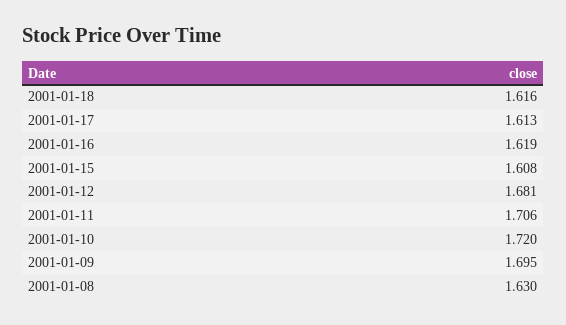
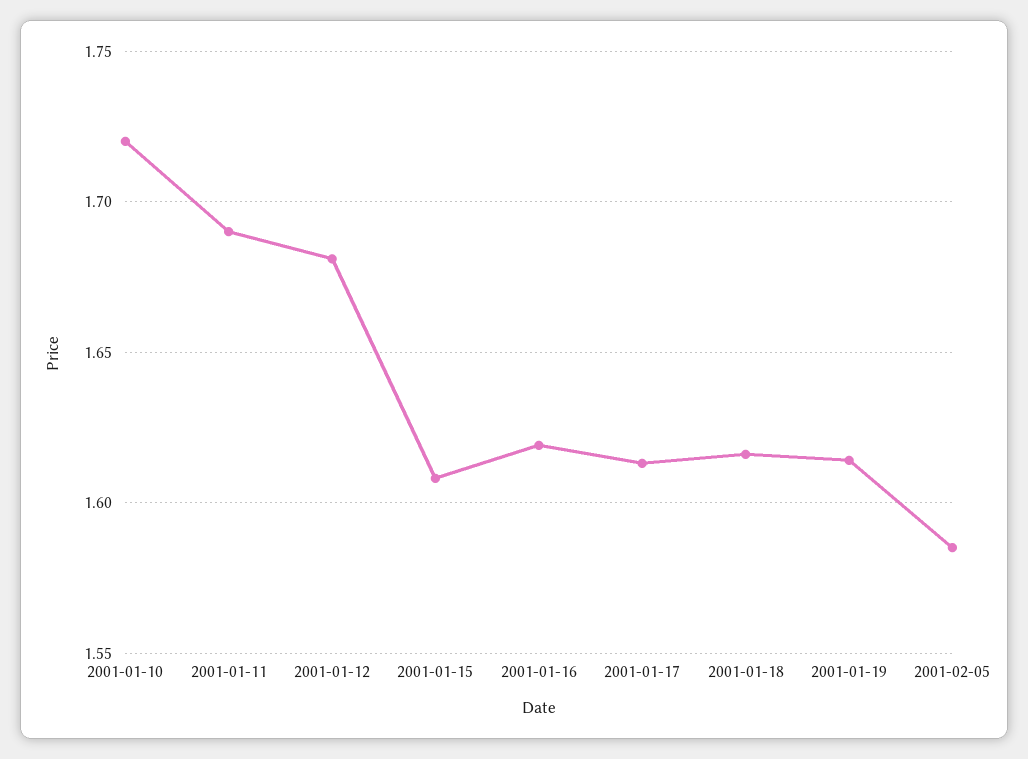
2001-01-11: 1.706 -> 1.69
2001-01-09: 1.695 -> none
2001-01-08: 1.63 -> none
2001-01-19: none -> 1.615
2001-02-05: none -> 1.585

